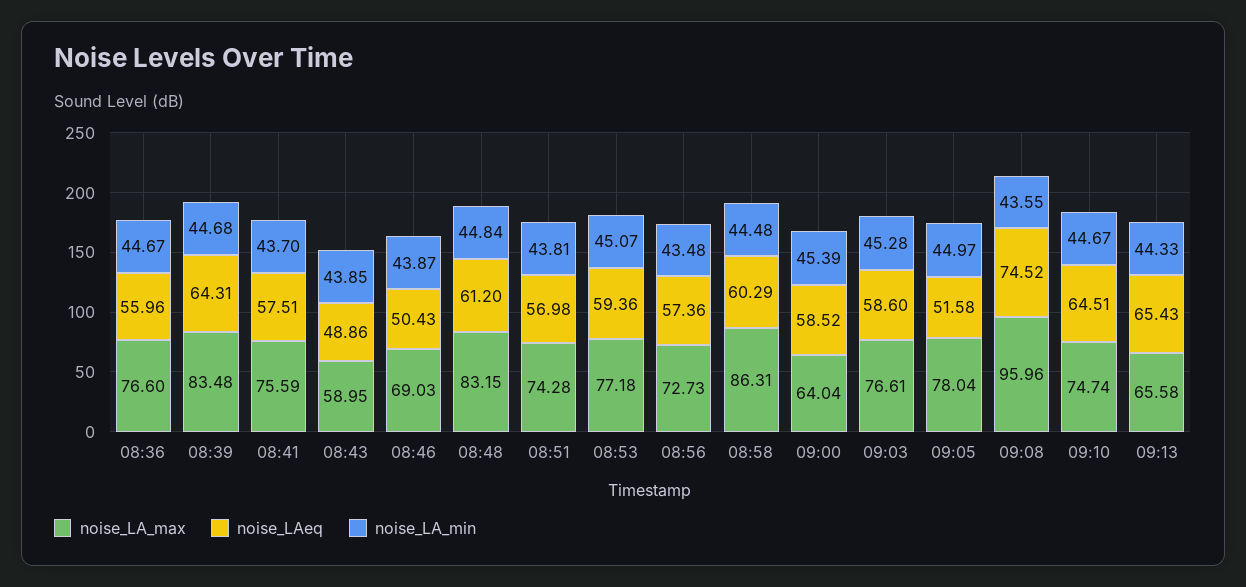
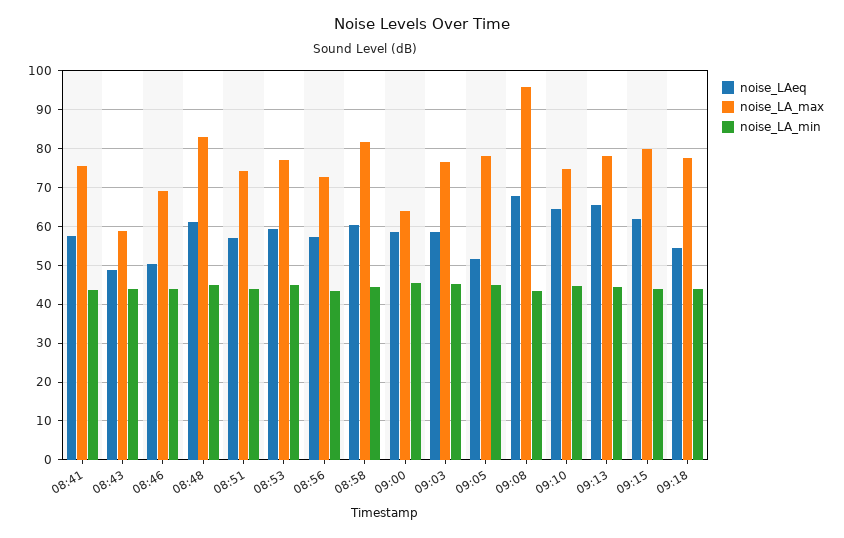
noise_LA_max, 08:36: 76.6 -> none
noise_LAeq, 08:36: 55.96 -> none
noise_LA_min, 08:36: 44.67 -> none
noise_LA_max, 08:39: 83.48 -> none
noise_LAeq, 08:39: 64.31 -> none
noise_LA_min, 08:39: 44.68 -> none
noise_LA_max, 08:58: 86.31 -> 82
noise_LAeq, 09:08: 74.52 -> 68
noise_LA_max, 09:13: 65.58 -> 78
noise_LAeq, 09:15: none -> 62
noise_LA_max, 09:15: none -> 80
noise_LA_min, 09:15: none -> 44
noise_LAeq, 09:18: none -> 54
noise_LA_max, 09:18: none -> 78
noise_LA_min, 09:18: none -> 44

